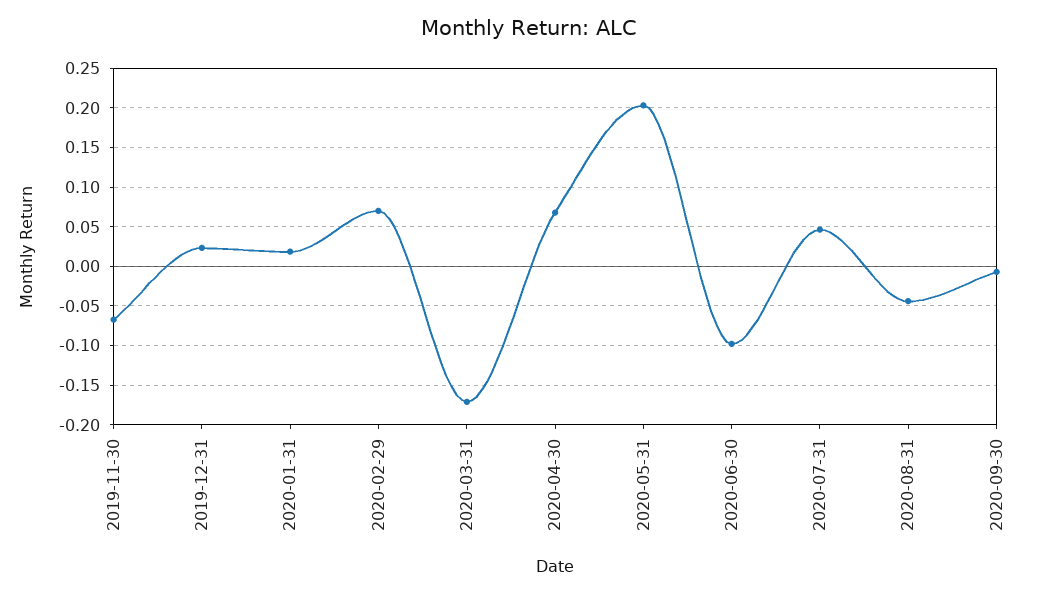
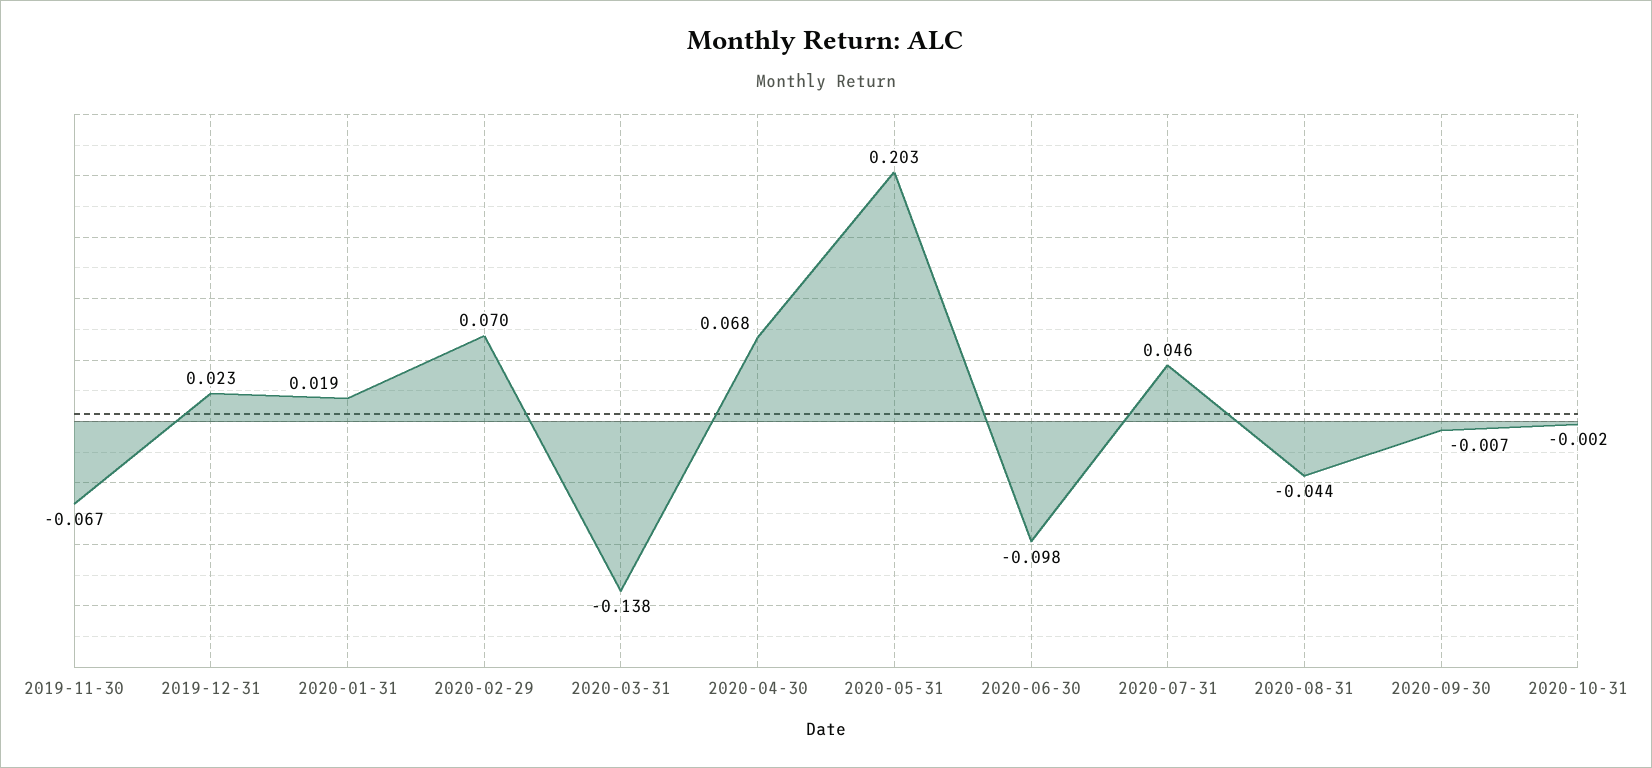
2020-03-31: -0.17 -> -0.138
2020-10-31: none -> -0.002

